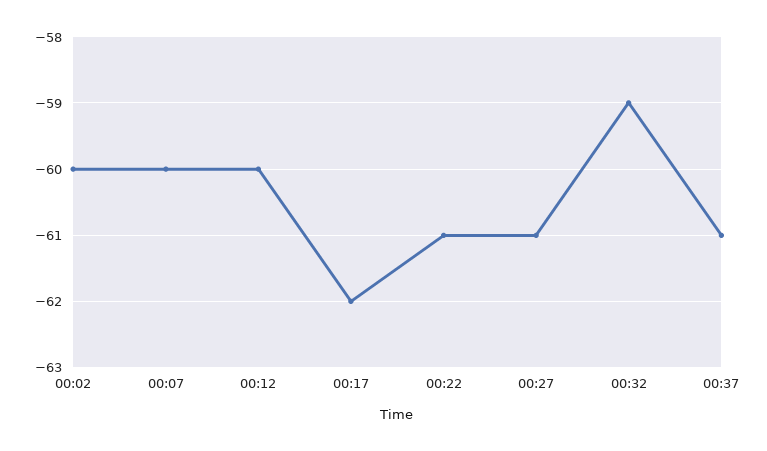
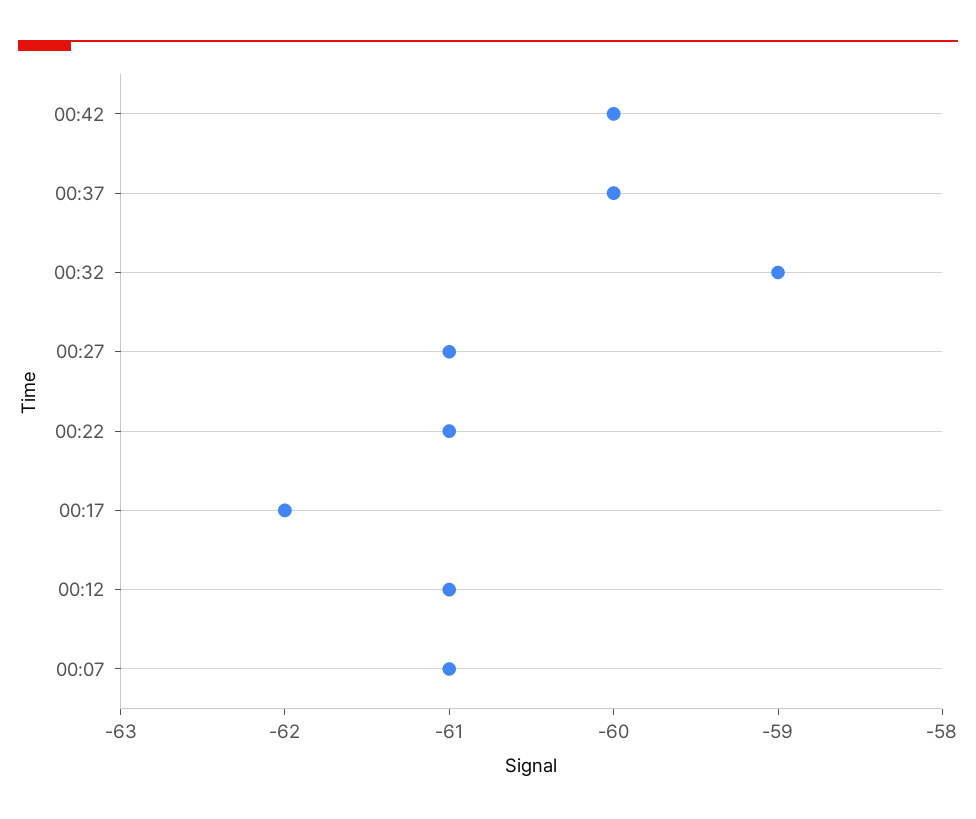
00:02: -60 -> none
00:07: -60 -> -61
00:12: -60 -> -61
00:37: -61 -> -60
00:42: none -> -60

